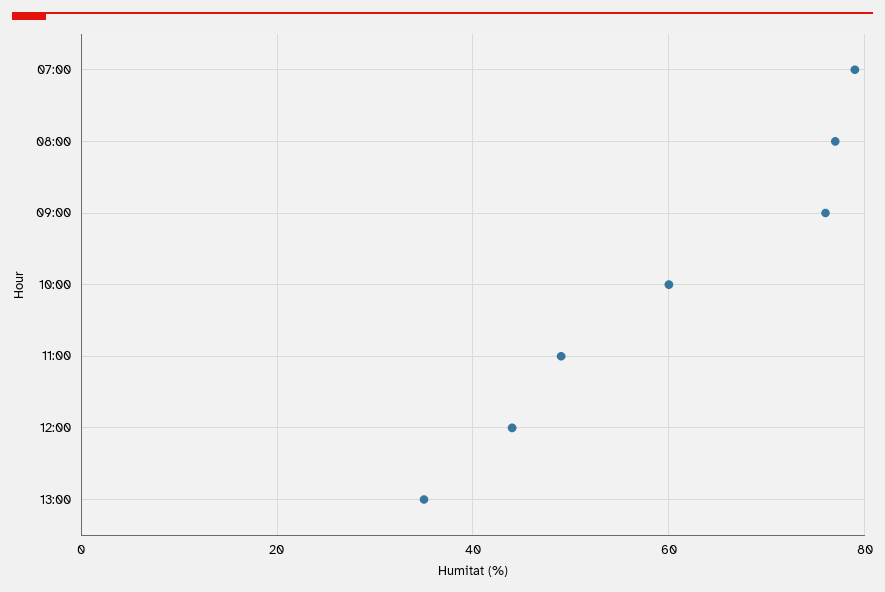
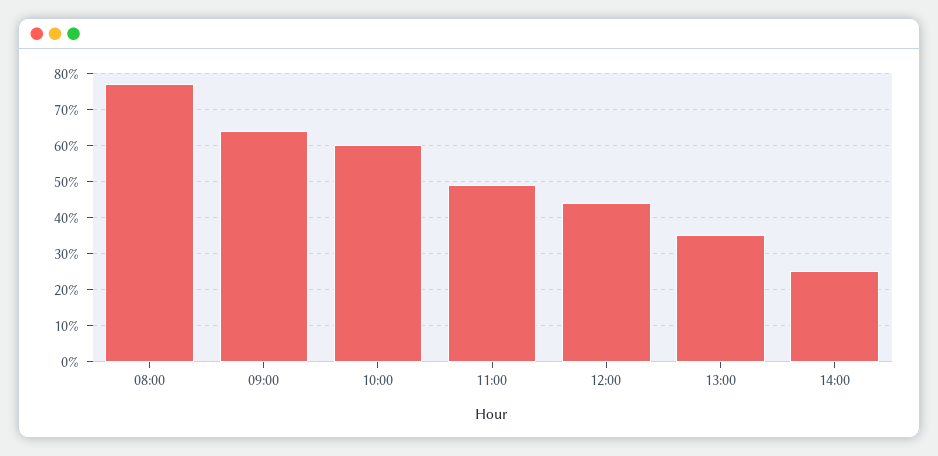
07:00: 80 -> none
09:00: 75 -> 65
14:00: none -> 25

